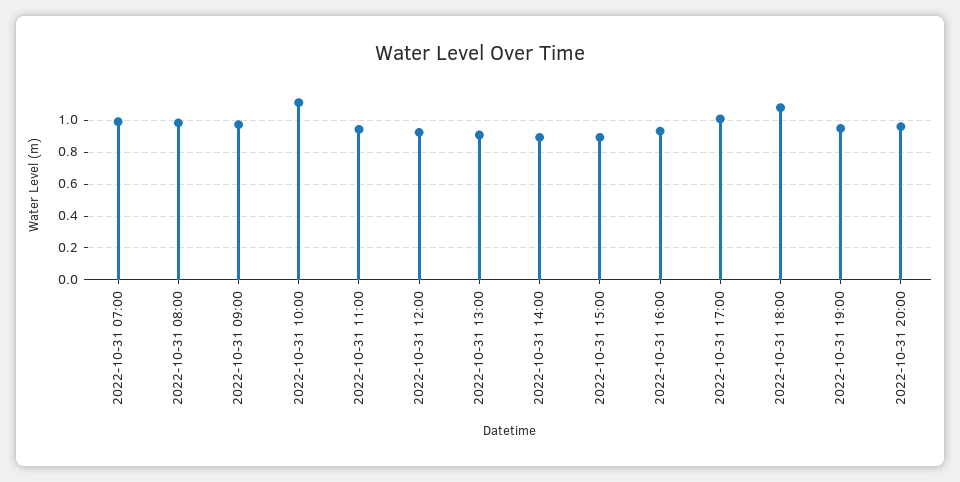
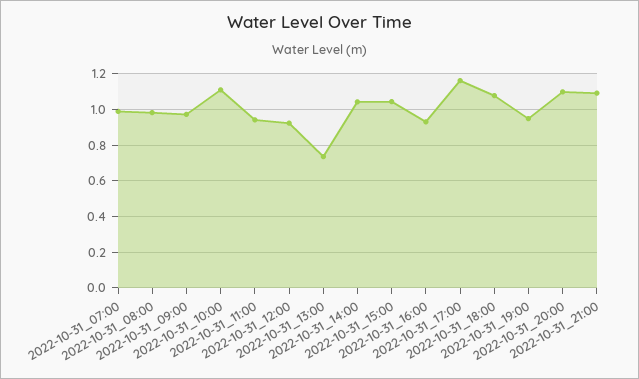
2022-10-31 13:00: 0.9 -> 0.75
2022-10-31 14:00: 0.9 -> 1.05
2022-10-31 15:00: 0.9 -> 1.05
2022-10-31 17:00: 1 -> 1.15
2022-10-31 20:00: 0.95 -> 1.1
2022-10-31_21:00: none -> 1.1

